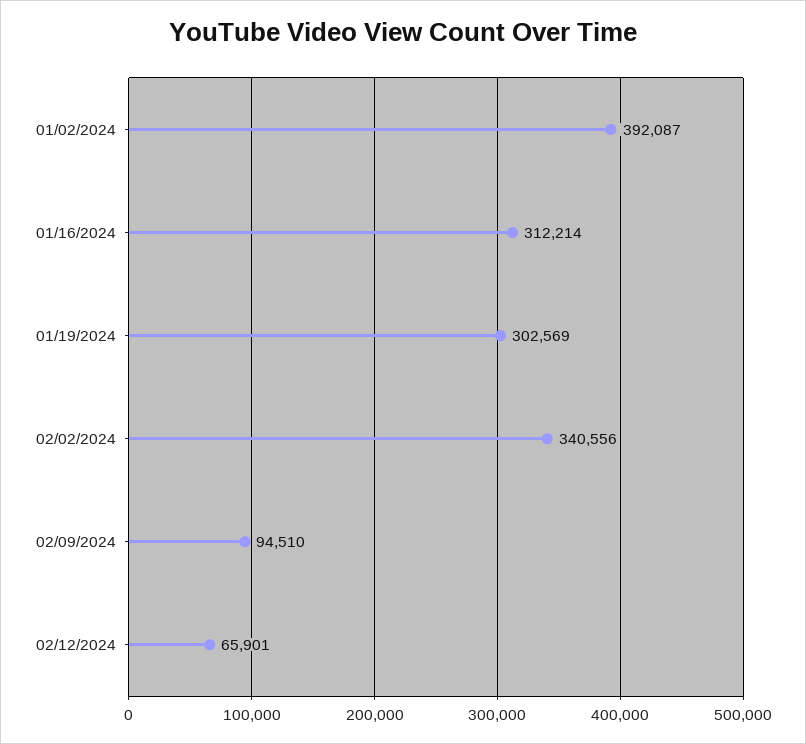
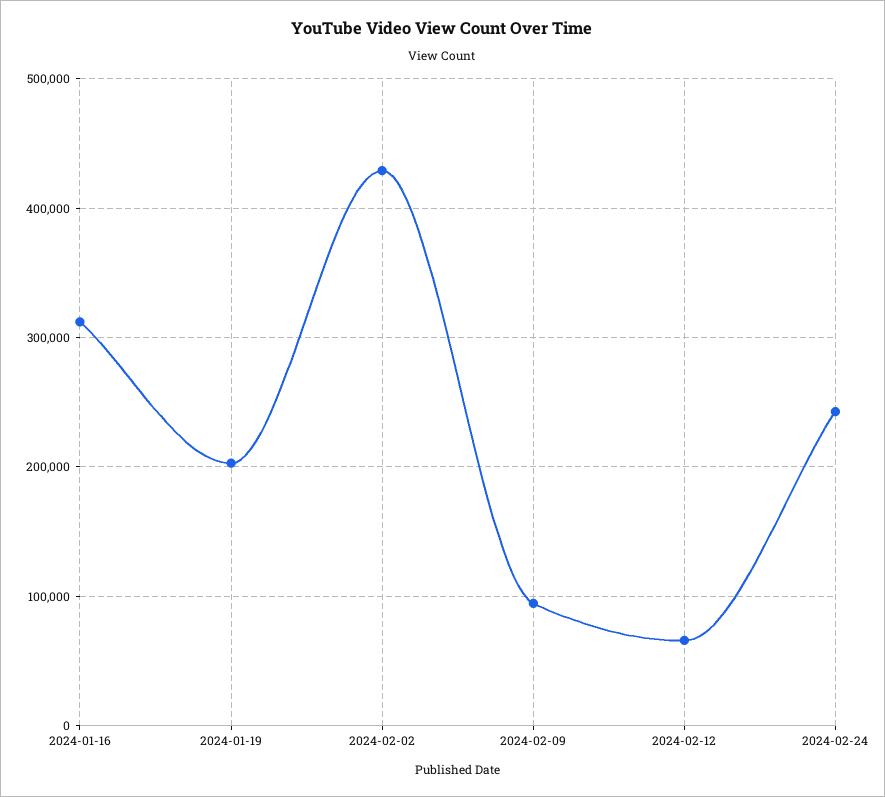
01/02/2024: 392087 -> none
01/19/2024: 302569 -> 200000
02/02/2024: 340556 -> 430000
2024-02-24: none -> 240000

